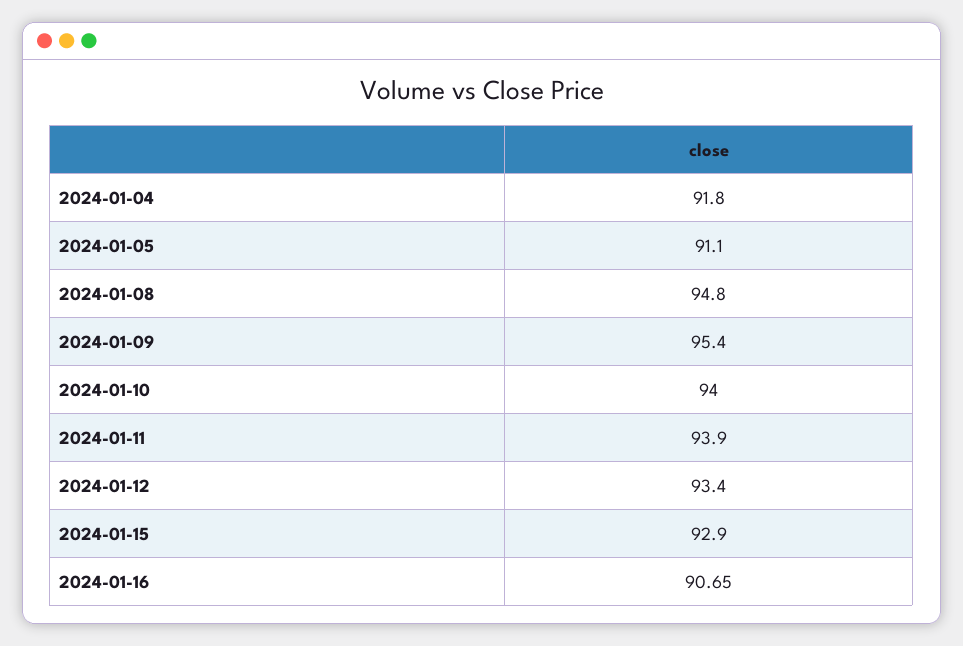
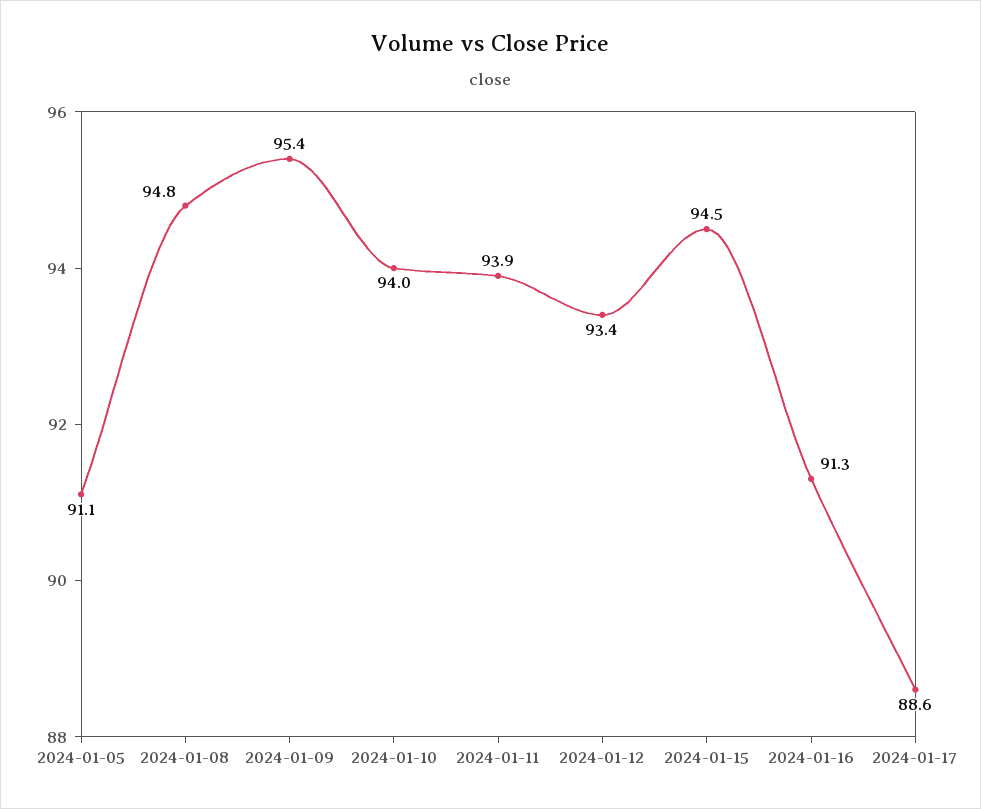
2024-01-04: 91.8 -> none
2024-01-15: 92.9 -> 94.5
2024-01-16: 90.65 -> 91.3
2024-01-17: none -> 88.6

